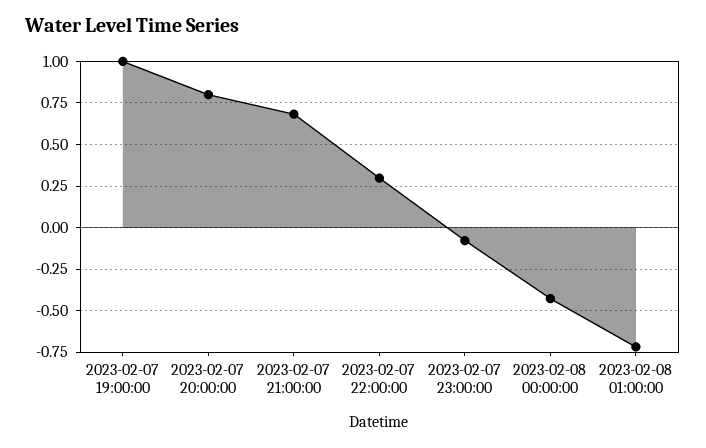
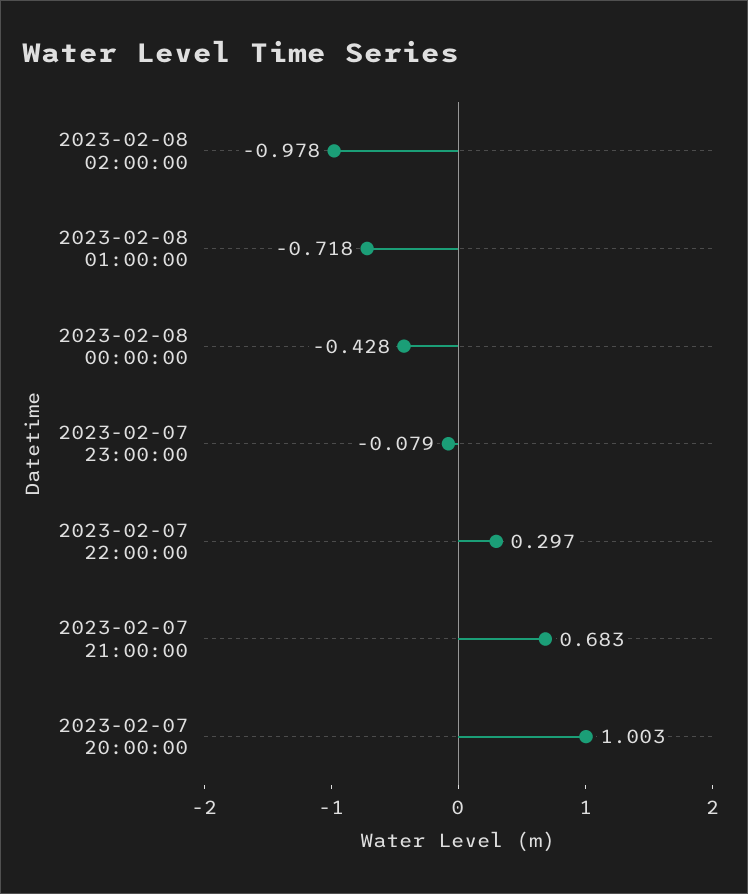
2023-02-07 19:00:00: 1 -> none
2023-02-07 20:00:00: 0.8 -> 1.003
2023-02-08 02:00:00: none -> -0.978

